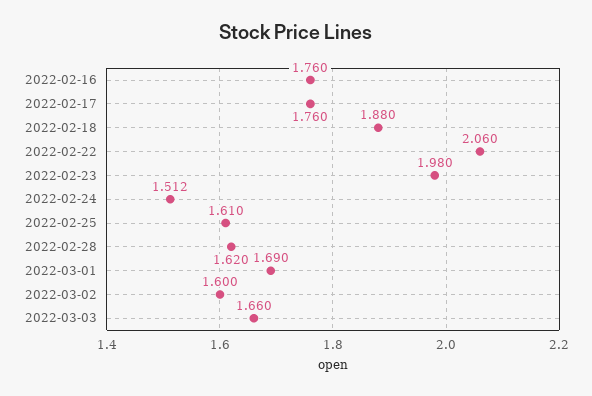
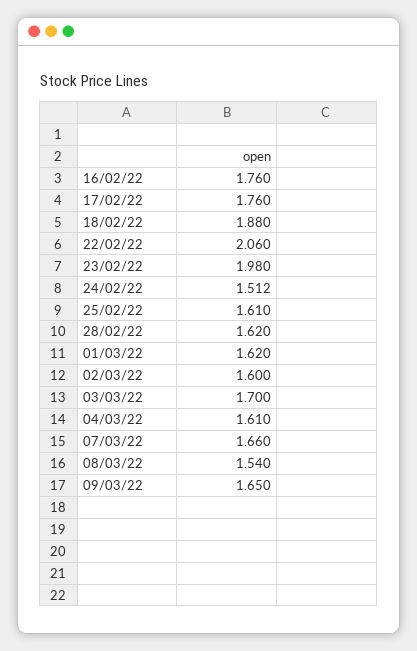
2022-03-01: 1.69 -> 1.62
2022-03-03: 1.66 -> 1.7
04/03/22: none -> 1.61
07/03/22: none -> 1.66
08/03/22: none -> 1.54
09/03/22: none -> 1.65

